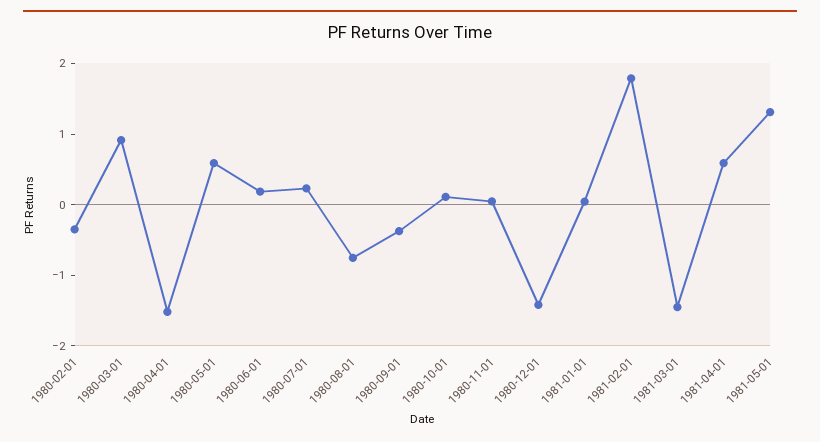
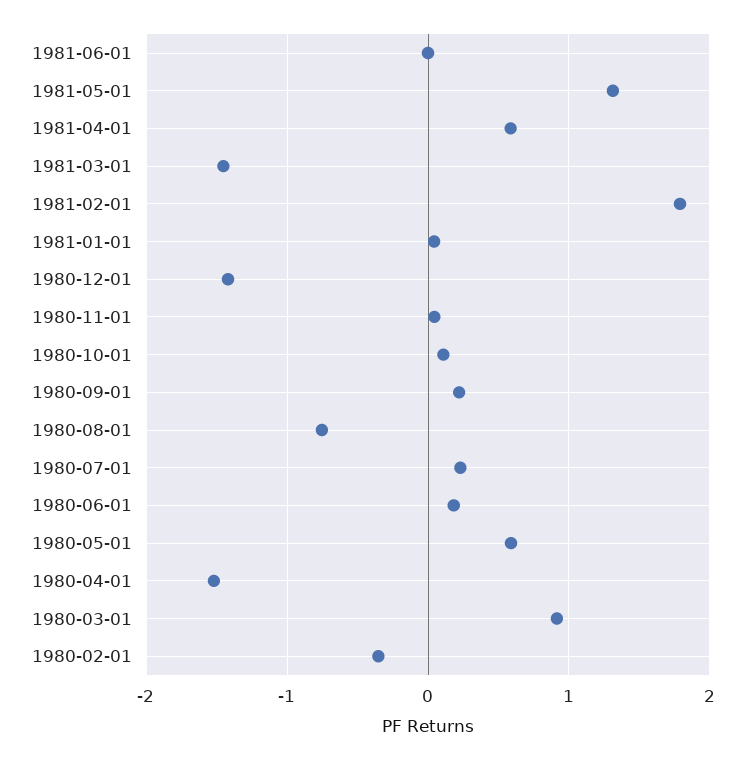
1980-09-01: -0.4 -> 0.2
1981-06-01: none -> 0

